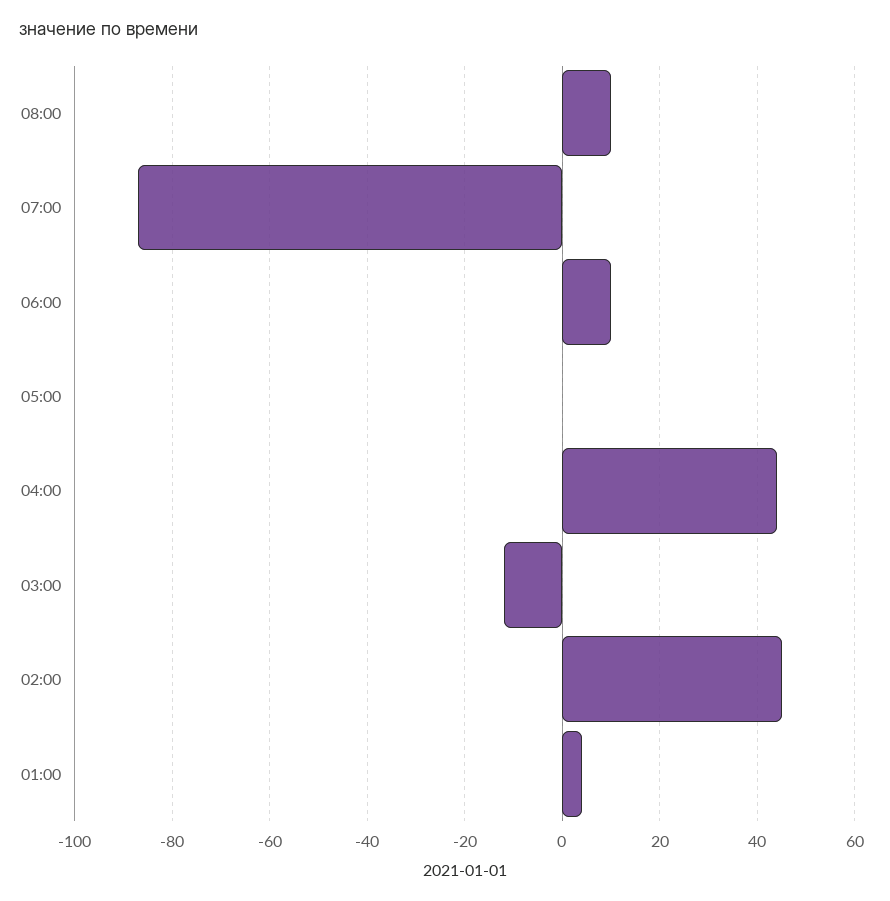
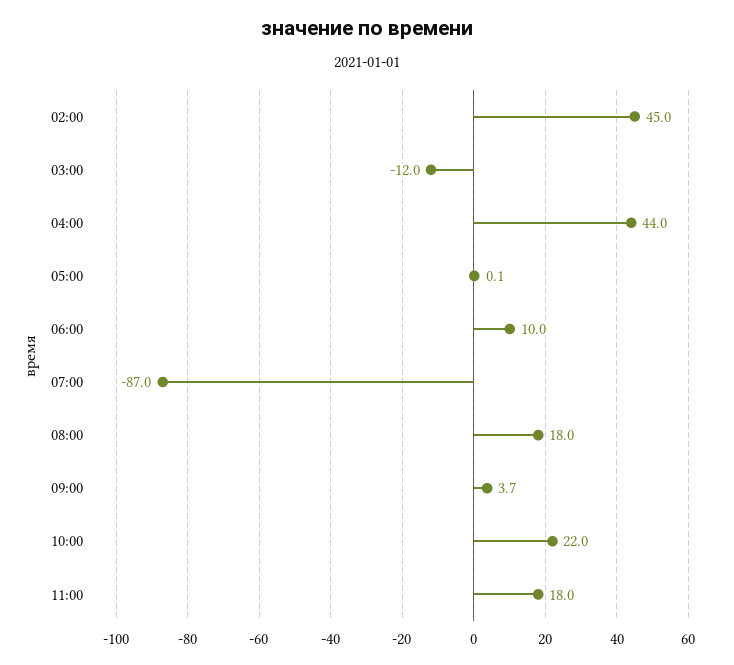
08:00: 10 -> 18
01:00: 4 -> none
09:00: none -> 3.7
10:00: none -> 22
11:00: none -> 18

